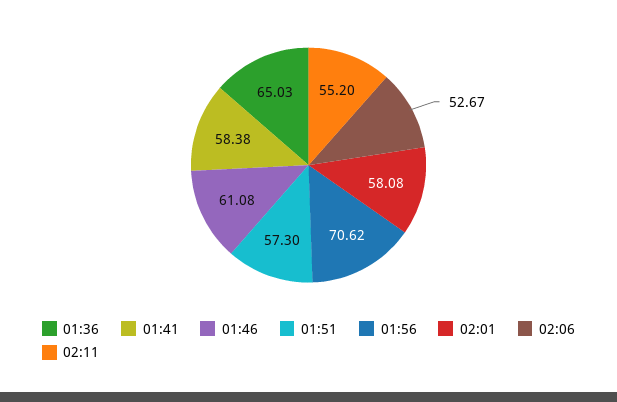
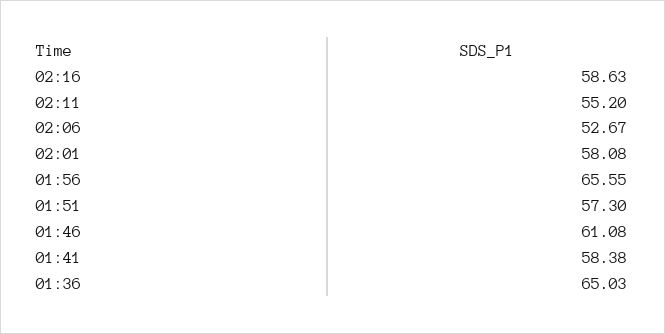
01:56: 70.62 -> 65.55
02:16: none -> 58.63

